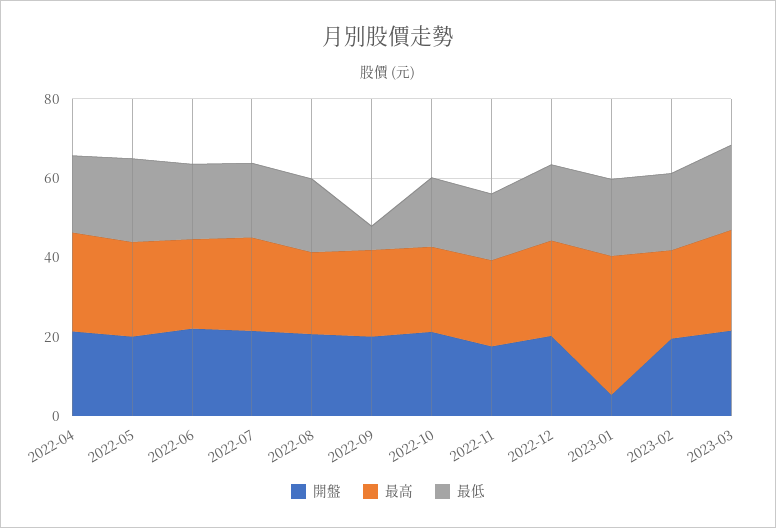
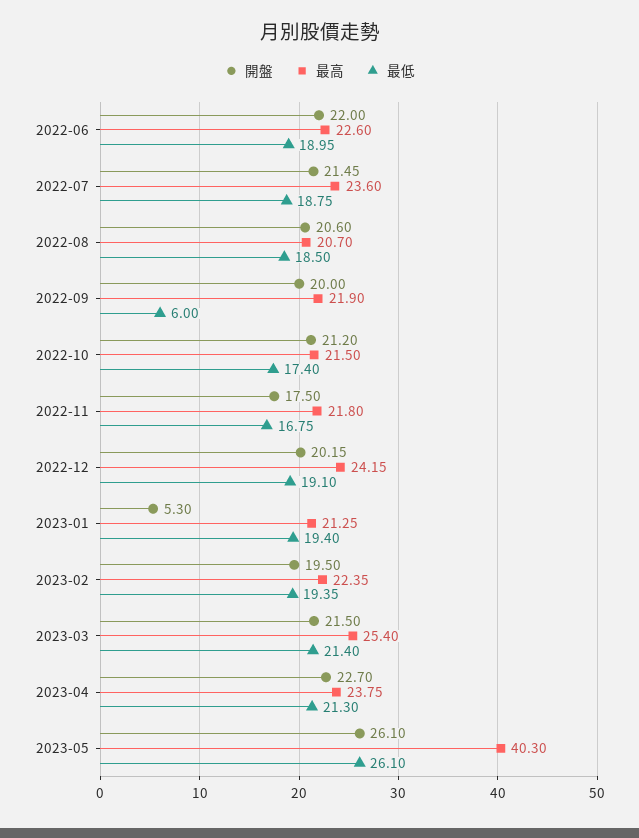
開盤, 2022-04: 20 -> none
最高, 2022-04: 25 -> none
最低, 2022-04: 20 -> none
開盤, 2022-05: 20 -> none
最高, 2022-05: 25 -> none
最低, 2022-05: 20 -> none
最高, 2023-01: 35 -> 21.25
開盤, 2023-04: none -> 22.7
最高, 2023-04: none -> 23.75
最低, 2023-04: none -> 21.3
開盤, 2023-05: none -> 26.1
最高, 2023-05: none -> 40.3
最低, 2023-05: none -> 26.1

